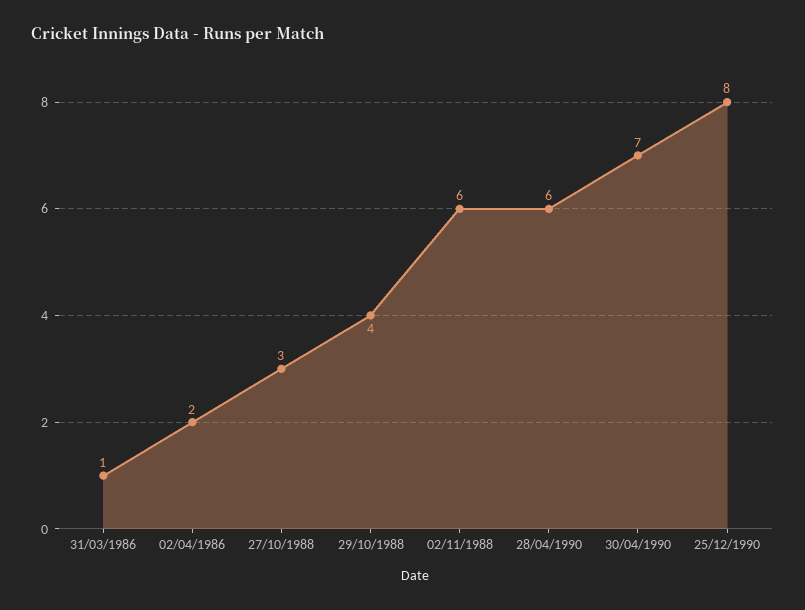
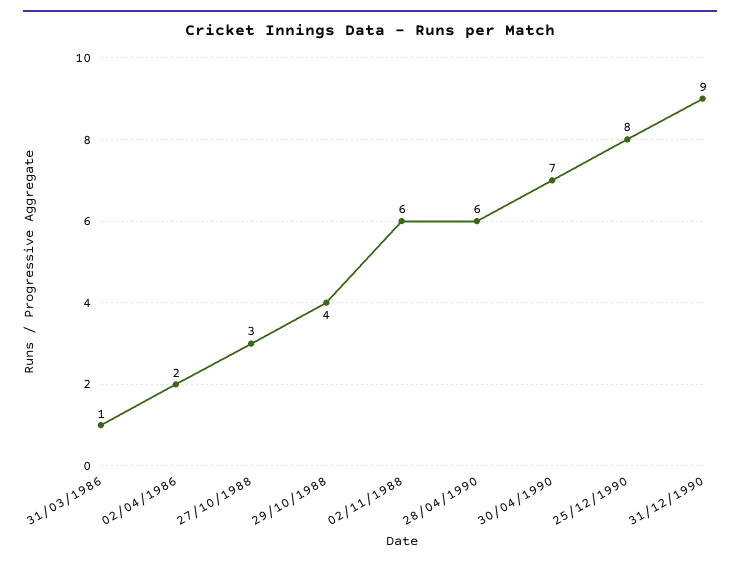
31/12/1990: none -> 9

